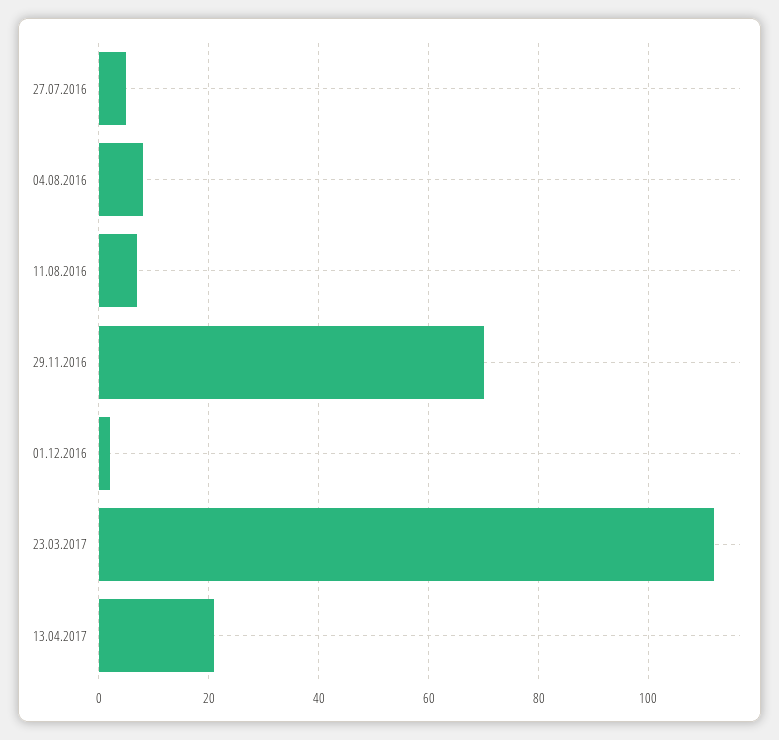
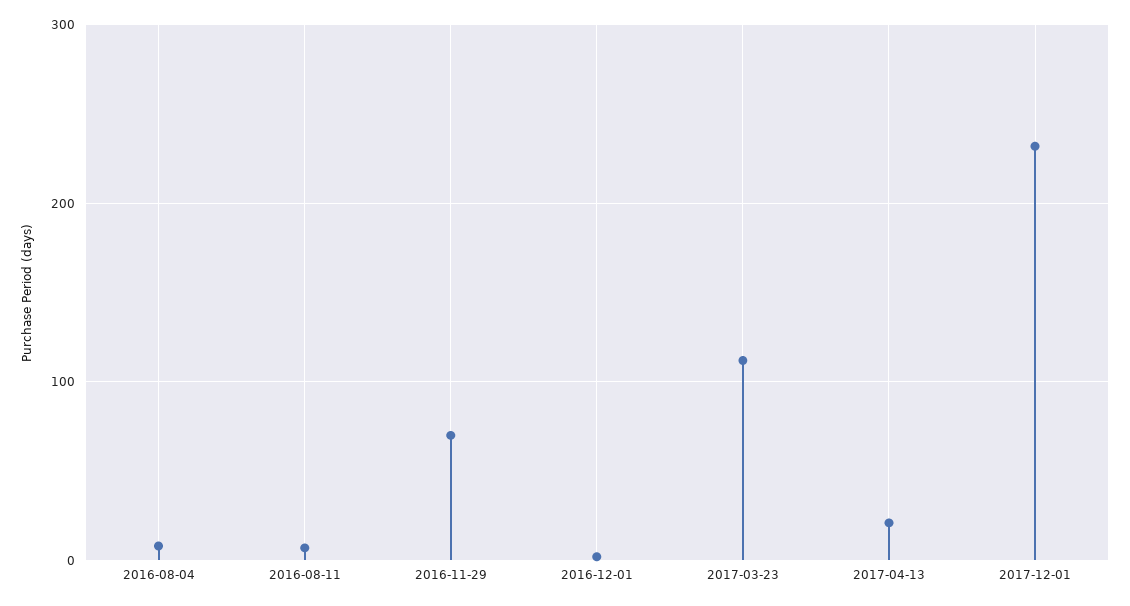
27.07.2016: 5 -> none
2017-12-01: none -> 230

